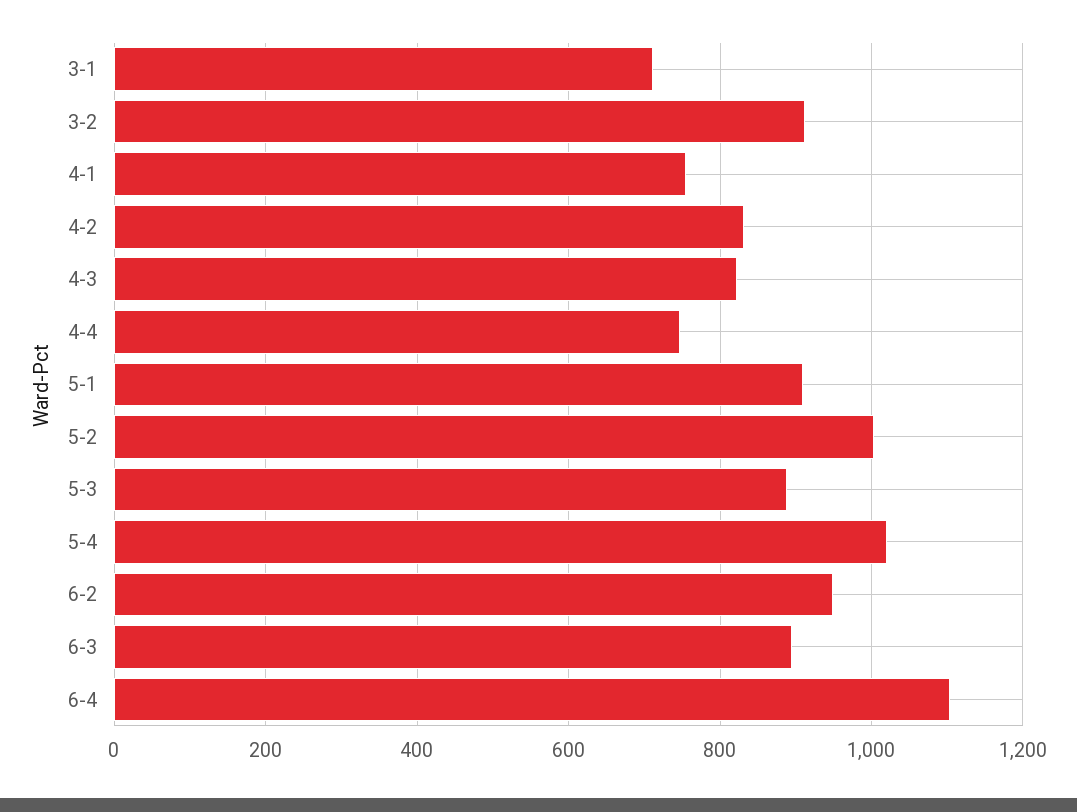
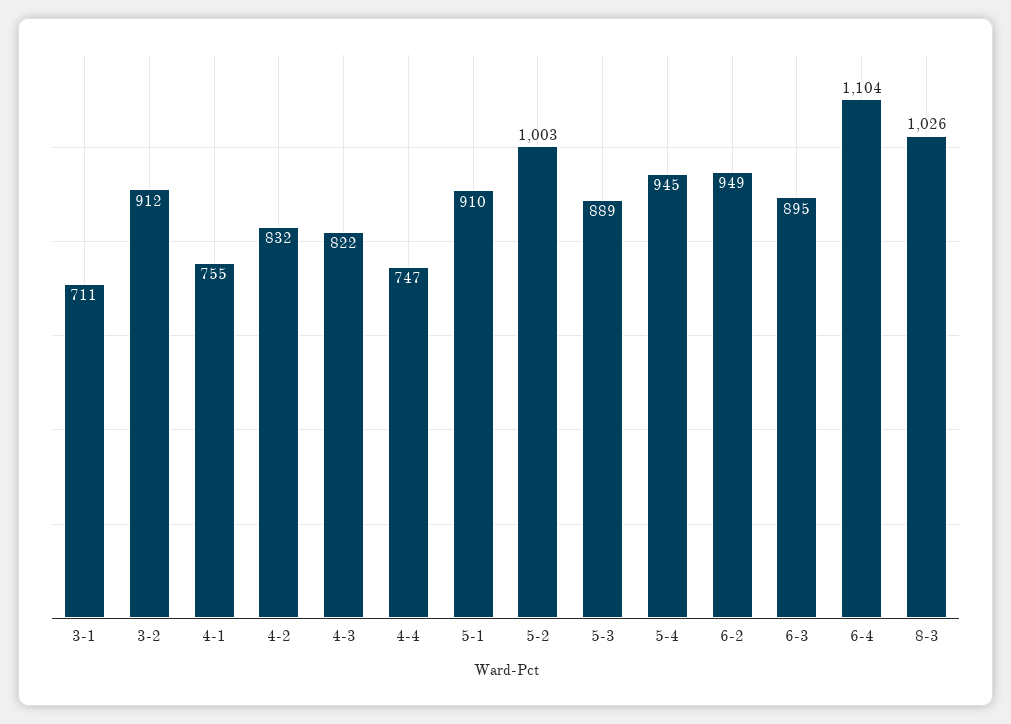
5-4: 1020 -> 945
8-3: none -> 1026

